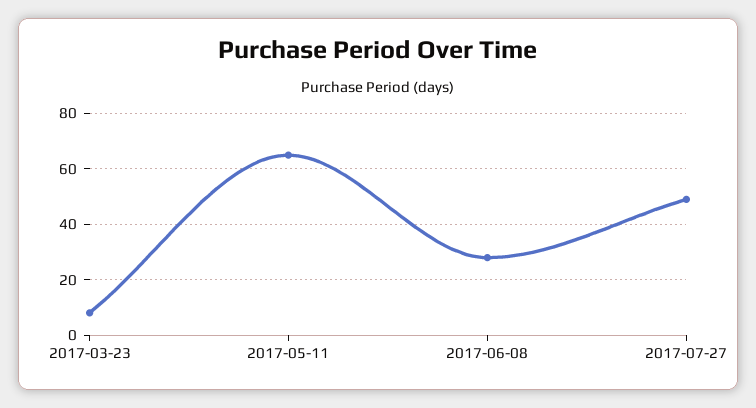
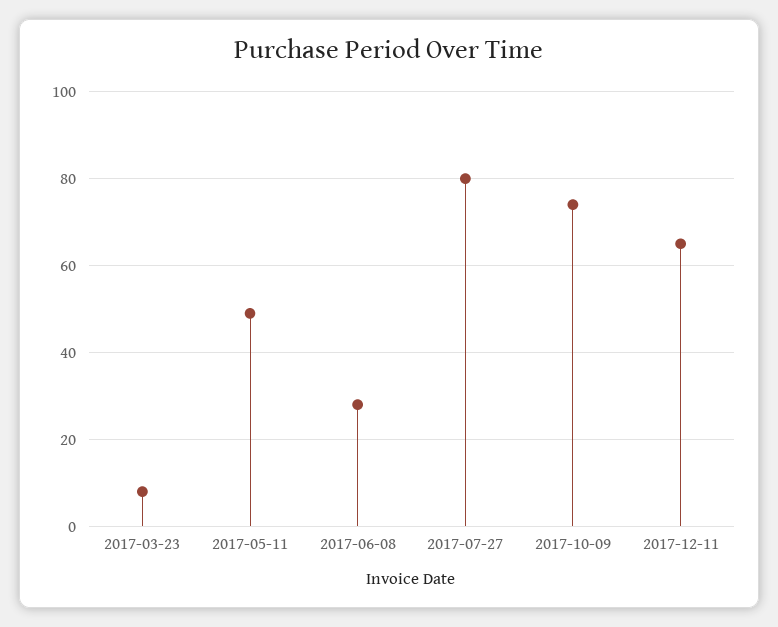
2017-05-11: 65 -> 50
2017-07-27: 50 -> 80
2017-10-09: none -> 75
2017-12-11: none -> 65

